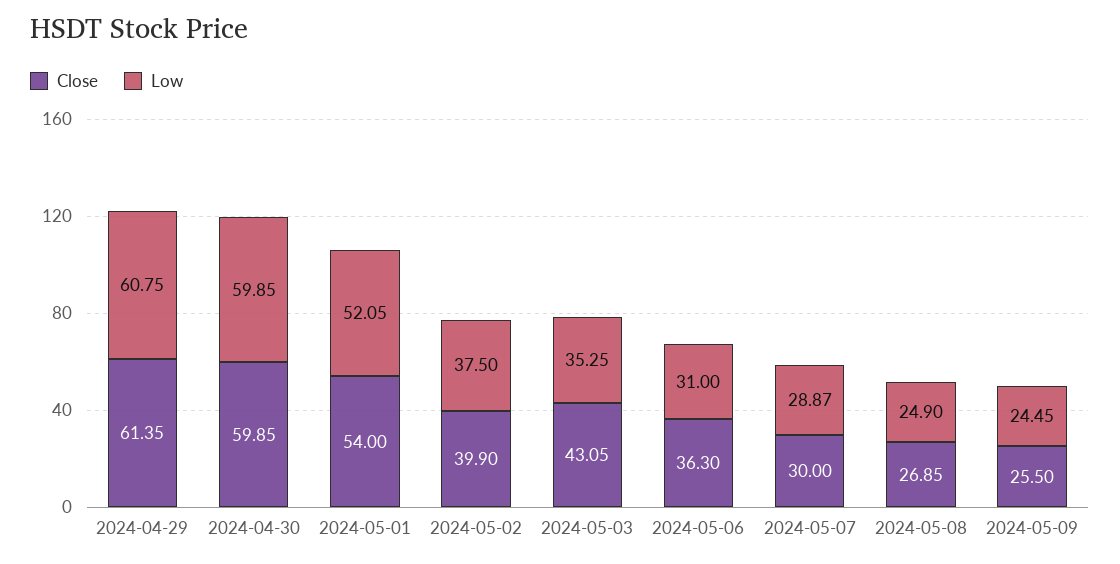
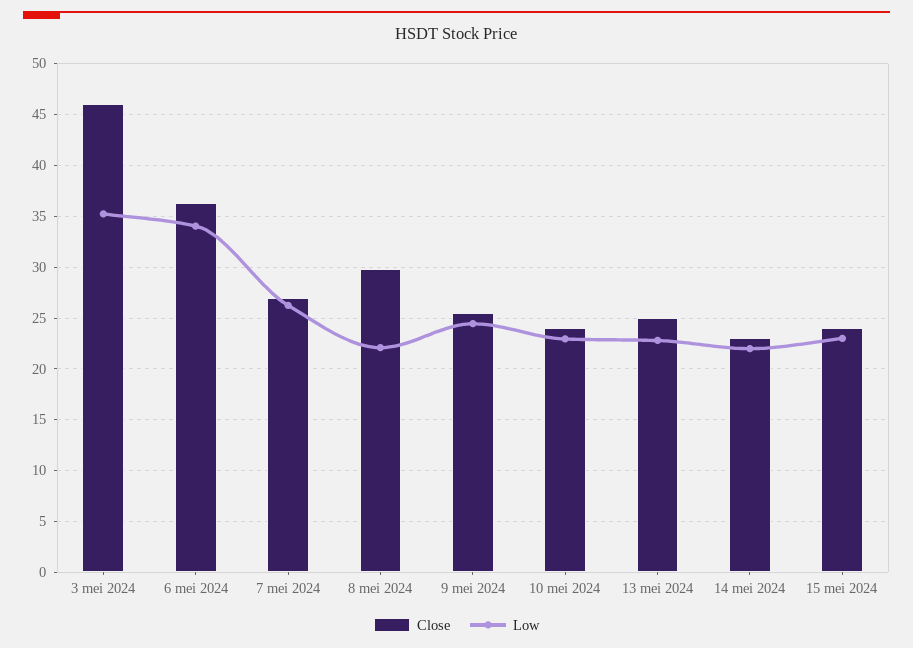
Close, 2024-04-29: 61.35 -> none
Low, 2024-04-29: 60.75 -> none
Close, 2024-04-30: 59.85 -> none
Low, 2024-04-30: 59.85 -> none
Close, 2024-05-01: 54 -> none
Low, 2024-05-01: 52.05 -> none
Close, 2024-05-02: 39.9 -> none
Low, 2024-05-02: 37.5 -> none
Close, 2024-05-03: 43.05 -> 46
Low, 2024-05-06: 31 -> 34
Close, 2024-05-07: 30 -> 27
Low, 2024-05-07: 28.87 -> 26
Close, 2024-05-08: 26.85 -> 30
Low, 2024-05-08: 24.9 -> 22
Close, 10 mei 2024: none -> 24
Low, 10 mei 2024: none -> 23
Close, 13 mei 2024: none -> 25
Low, 13 mei 2024: none -> 23
Close, 14 mei 2024: none -> 23
Low, 14 mei 2024: none -> 22
Close, 15 mei 2024: none -> 24
Low, 15 mei 2024: none -> 23

